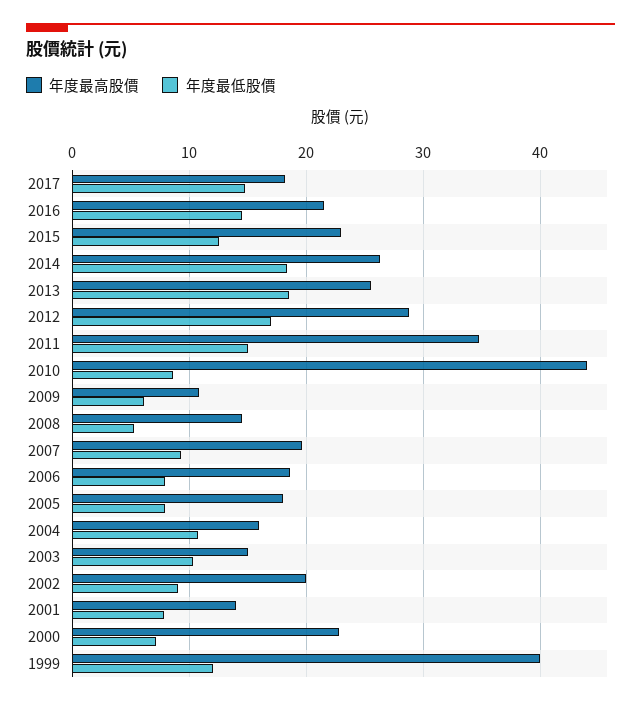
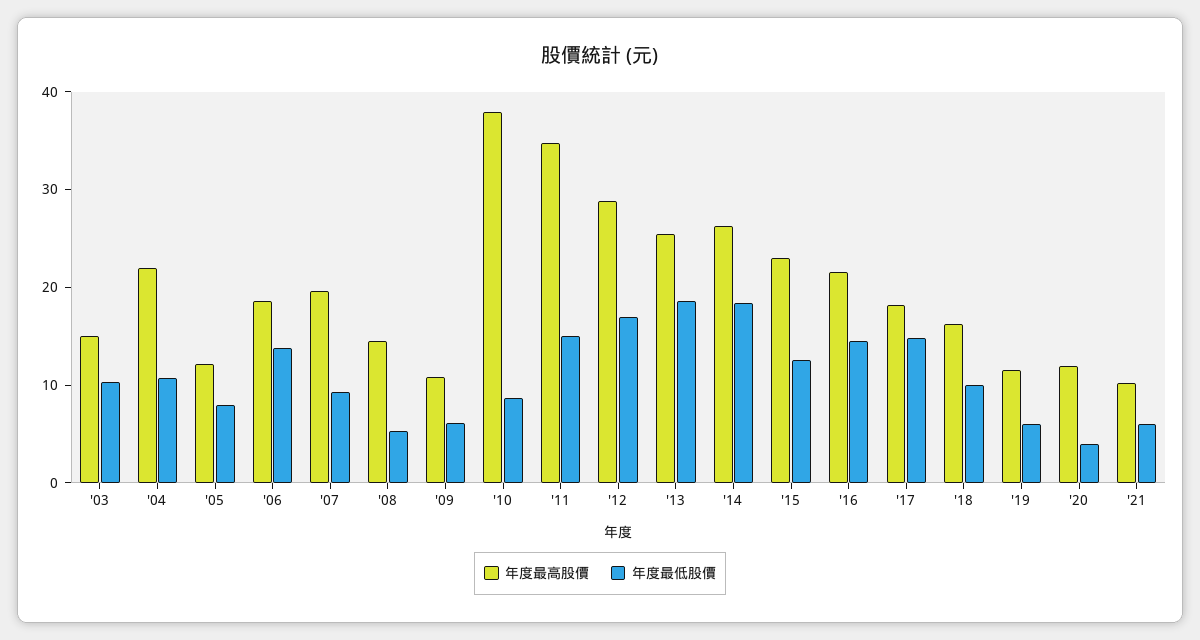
年度最高股價, 2010: 44 -> 38
年度最低股價, 2006: 8 -> 14
年度最高股價, 2005: 18 -> 12
年度最高股價, 2004: 16 -> 22
年度最高股價, 2002: 20 -> none
年度最低股價, 2002: 9 -> none
年度最高股價, 2001: 14 -> none
年度最低股價, 2001: 8 -> none
年度最高股價, 2000: 23 -> none
年度最低股價, 2000: 7 -> none
年度最高股價, 1999: 40 -> none
年度最低股價, 1999: 12 -> none
年度最高股價, '18: none -> 16
年度最低股價, '18: none -> 10
年度最高股價, '19: none -> 12
年度最低股價, '19: none -> 6
年度最高股價, '20: none -> 12
年度最低股價, '20: none -> 4
年度最高股價, '21: none -> 10
年度最低股價, '21: none -> 6

